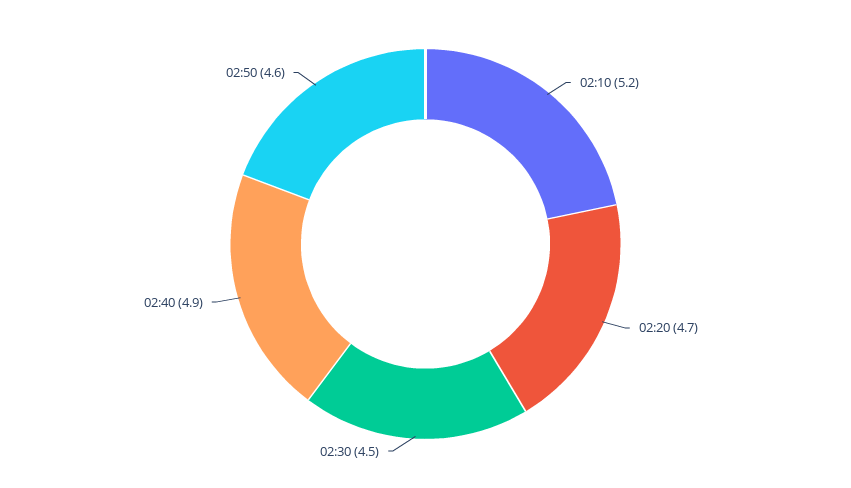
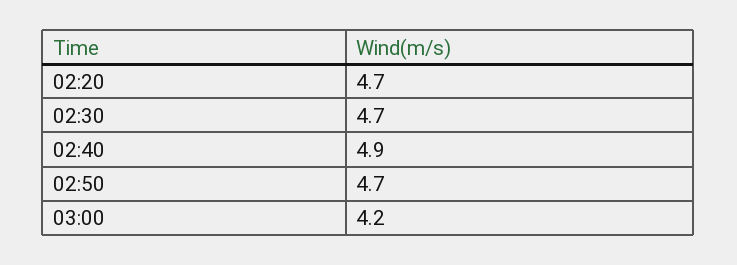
02:10: 5.2 -> none
02:30: 4.5 -> 4.7
02:50: 4.6 -> 4.7
03:00: none -> 4.2

